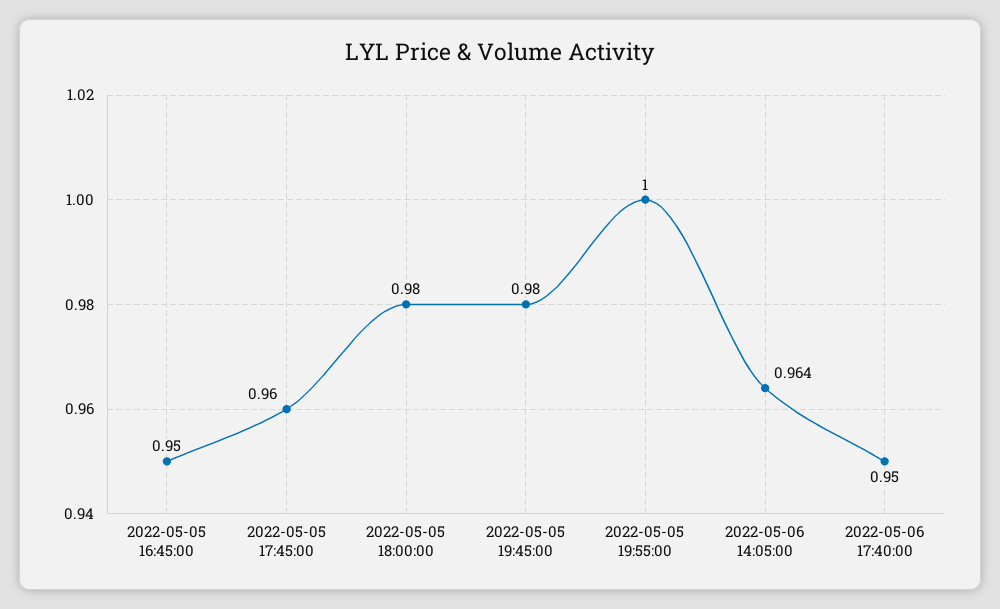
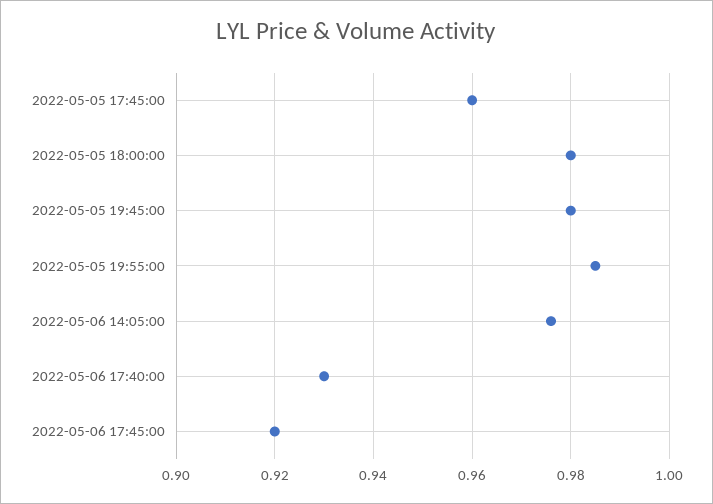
2022-05-05 16:45:00: 0.95 -> none
2022-05-05 19:55:00: 1 -> 0.985
2022-05-06 14:05:00: 0.964 -> 0.975
2022-05-06 17:40:00: 0.95 -> 0.93
2022-05-06 17:45:00: none -> 0.92

